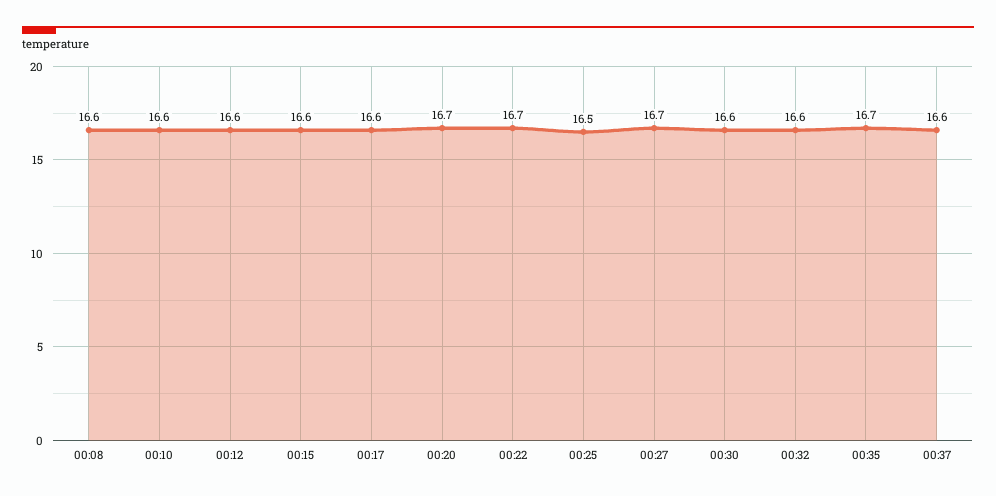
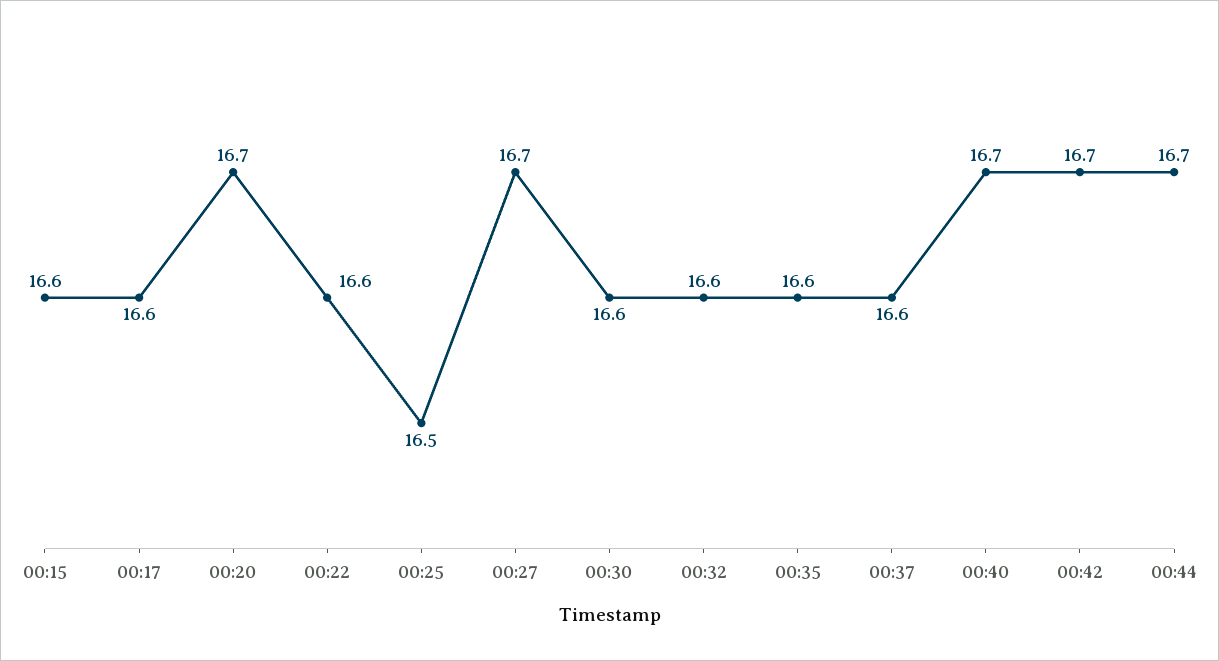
00:08: 16.6 -> none
00:10: 16.6 -> none
00:12: 16.6 -> none
00:22: 16.7 -> 16.6
00:35: 16.7 -> 16.6
00:40: none -> 16.7
00:42: none -> 16.7
00:44: none -> 16.7

